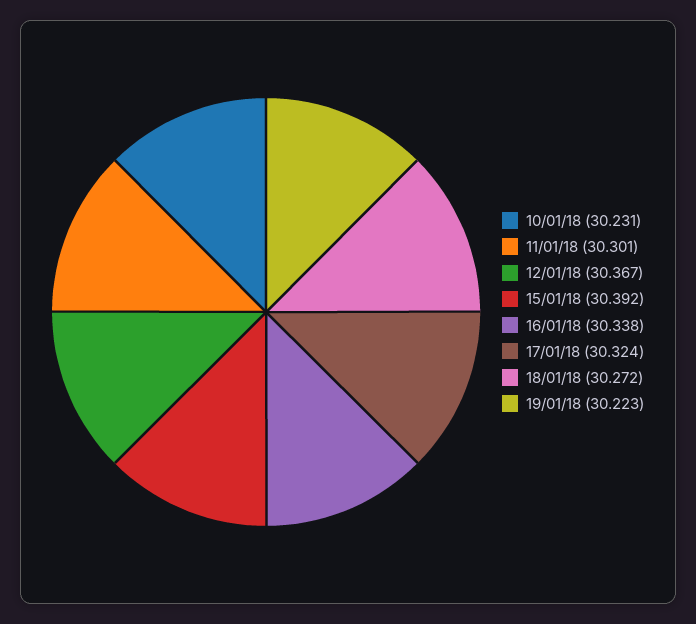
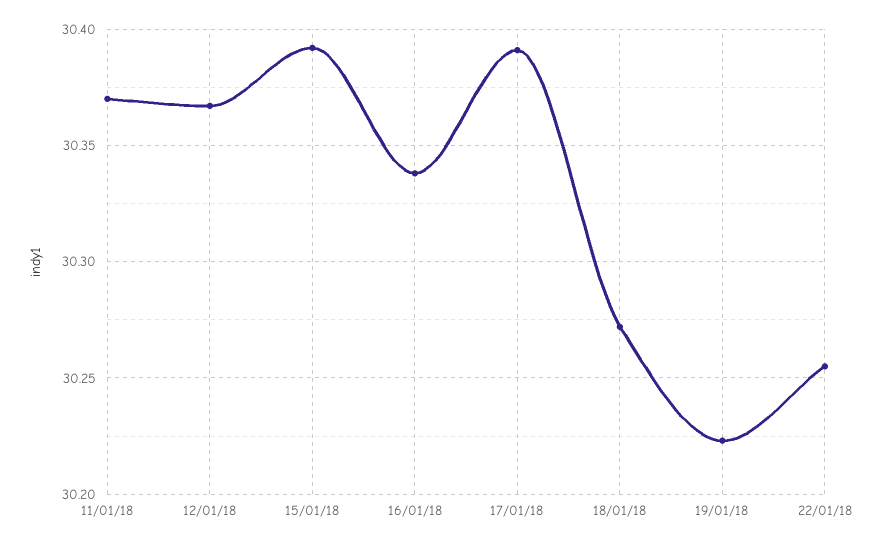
10/01/18: 30.231 -> none
11/01/18: 30.301 -> 30.37
17/01/18: 30.324 -> 30.39
22/01/18: none -> 30.255

